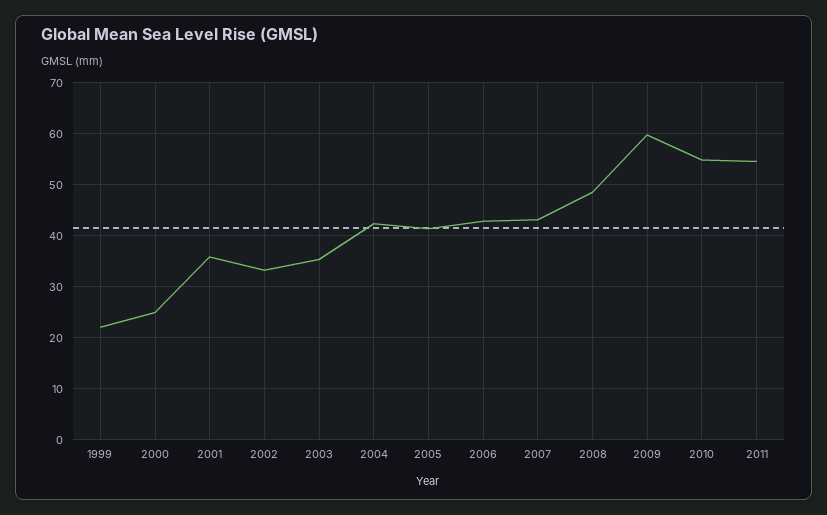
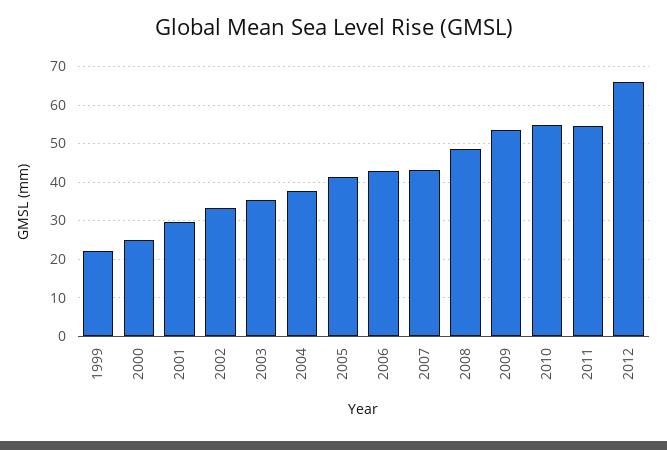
2001: 36 -> 30
2004: 42 -> 38
2009: 60 -> 54
2012: none -> 66

